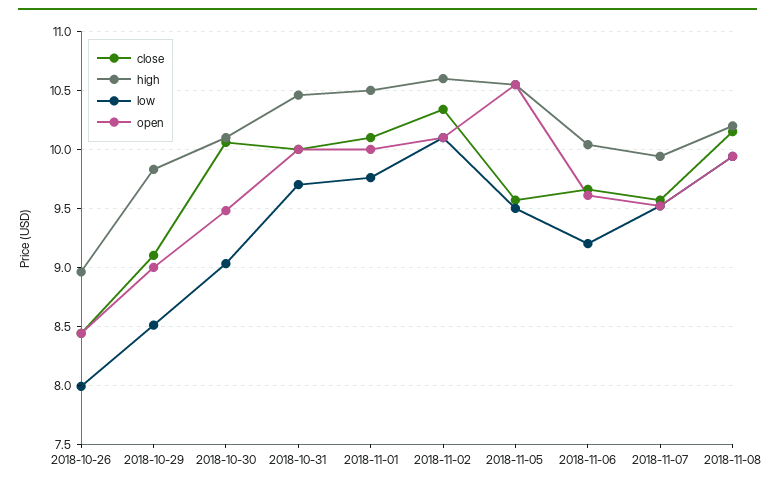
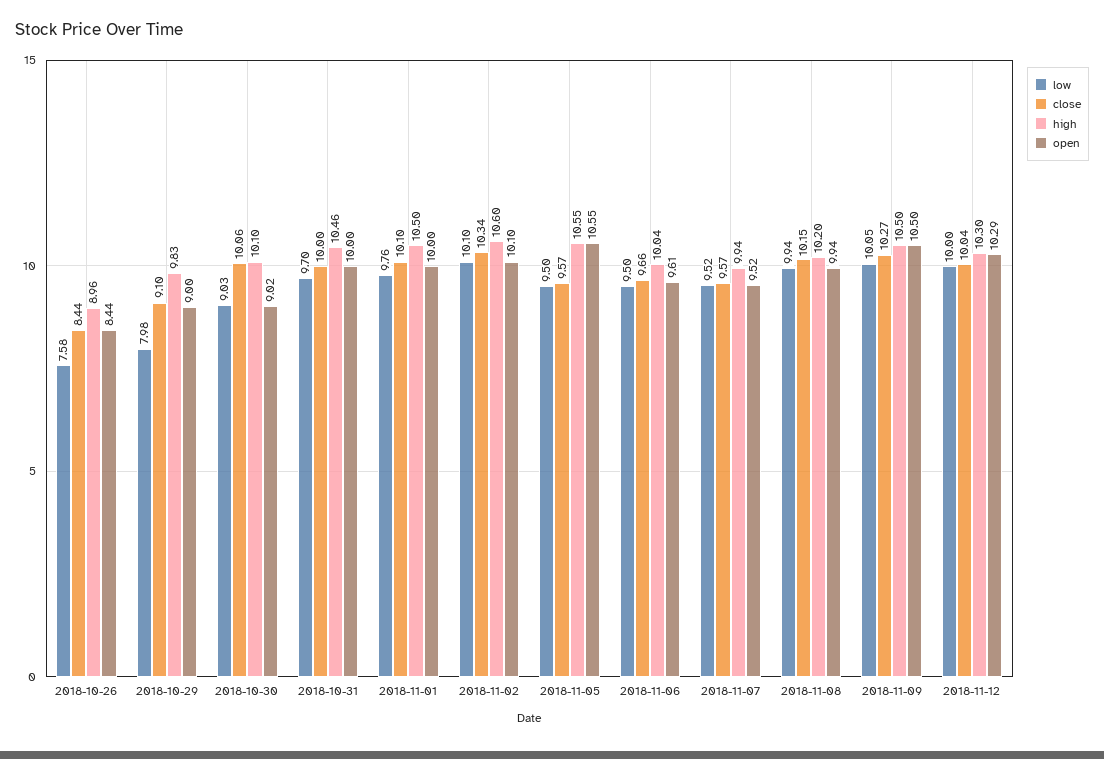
low, 2018-10-26: 8 -> 7.58
low, 2018-10-29: 8.5 -> 7.98
open, 2018-10-30: 9.5 -> 9.02
low, 2018-11-06: 9.2 -> 9.5
low, 2018-11-09: none -> 10.05
close, 2018-11-09: none -> 10.27
high, 2018-11-09: none -> 10.5
open, 2018-11-09: none -> 10.5
low, 2018-11-12: none -> 10
close, 2018-11-12: none -> 10.04
high, 2018-11-12: none -> 10.3
open, 2018-11-12: none -> 10.29

